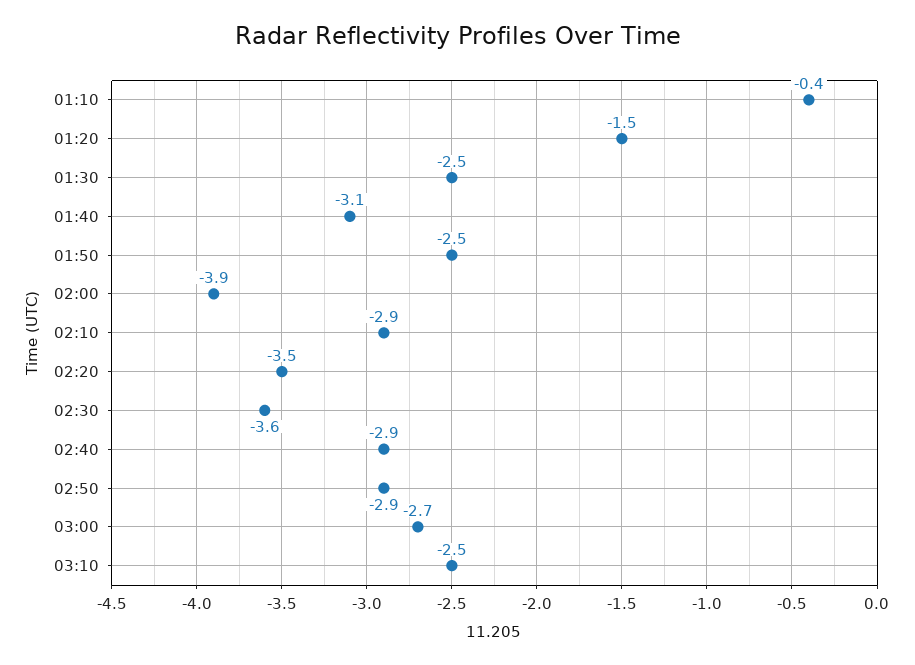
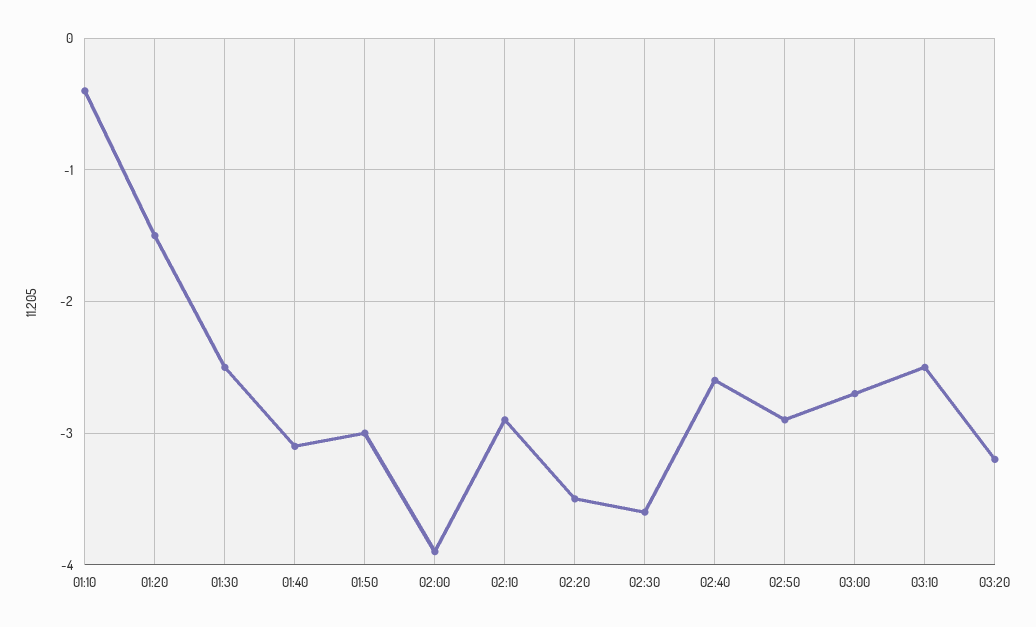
01:50: -2.5 -> -3
02:40: -2.9 -> -2.6
03:20: none -> -3.2

